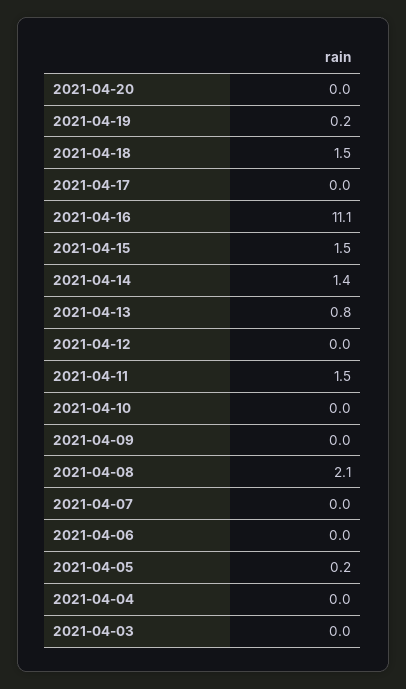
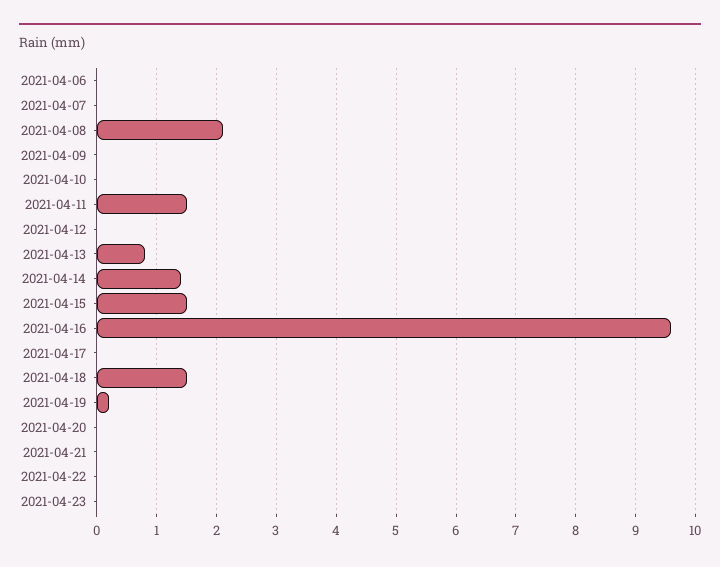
2021-04-16: 11.1 -> 9.5
2021-04-05: 0.2 -> none
2021-04-04: 0 -> none
2021-04-03: 0 -> none
2021-04-21: none -> 0
2021-04-22: none -> 0
2021-04-23: none -> 0

